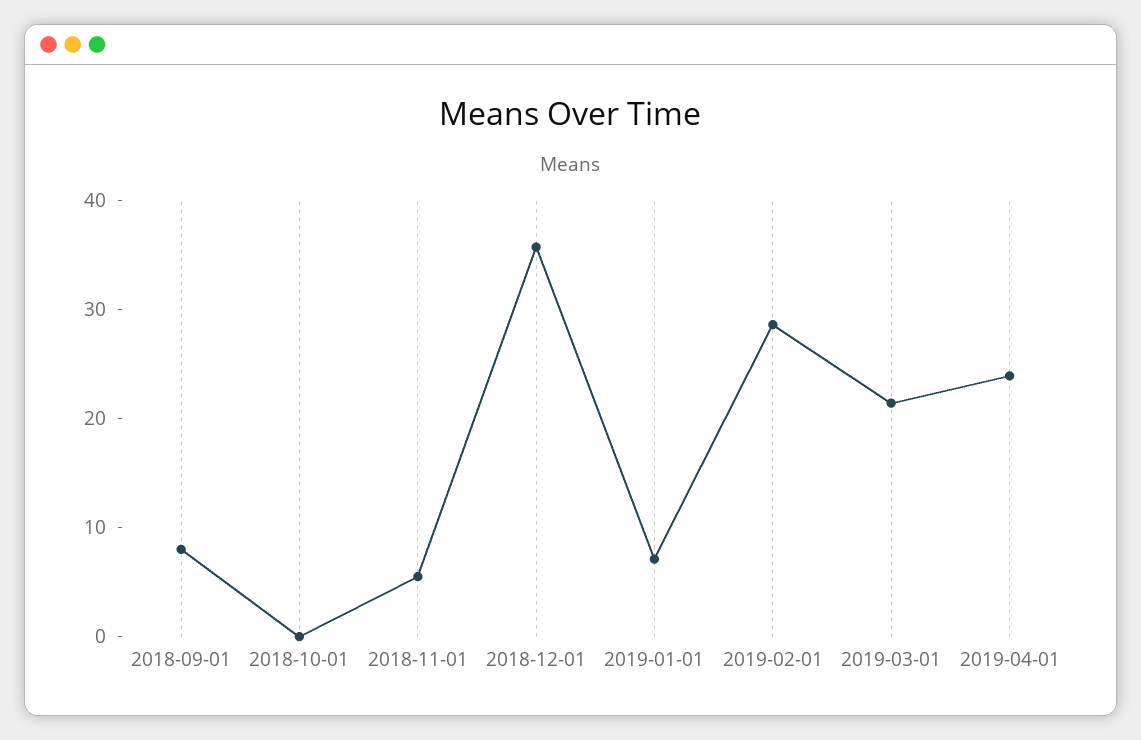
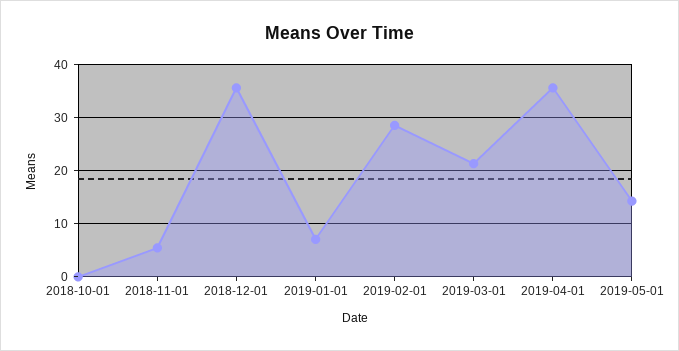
2018-09-01: 8 -> none
2019-04-01: 24 -> 36
2019-05-01: none -> 14

